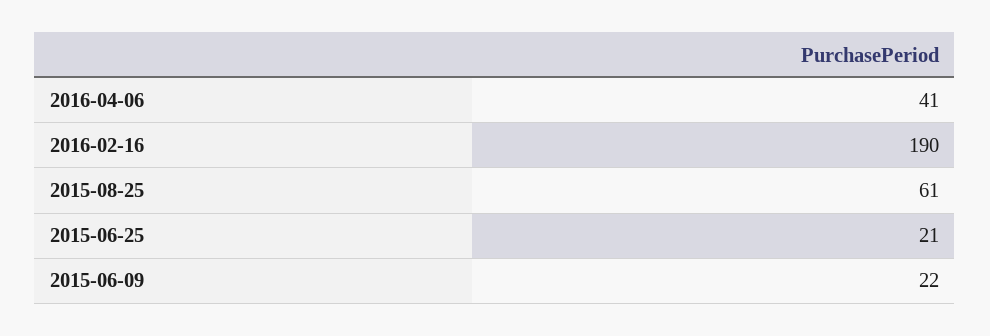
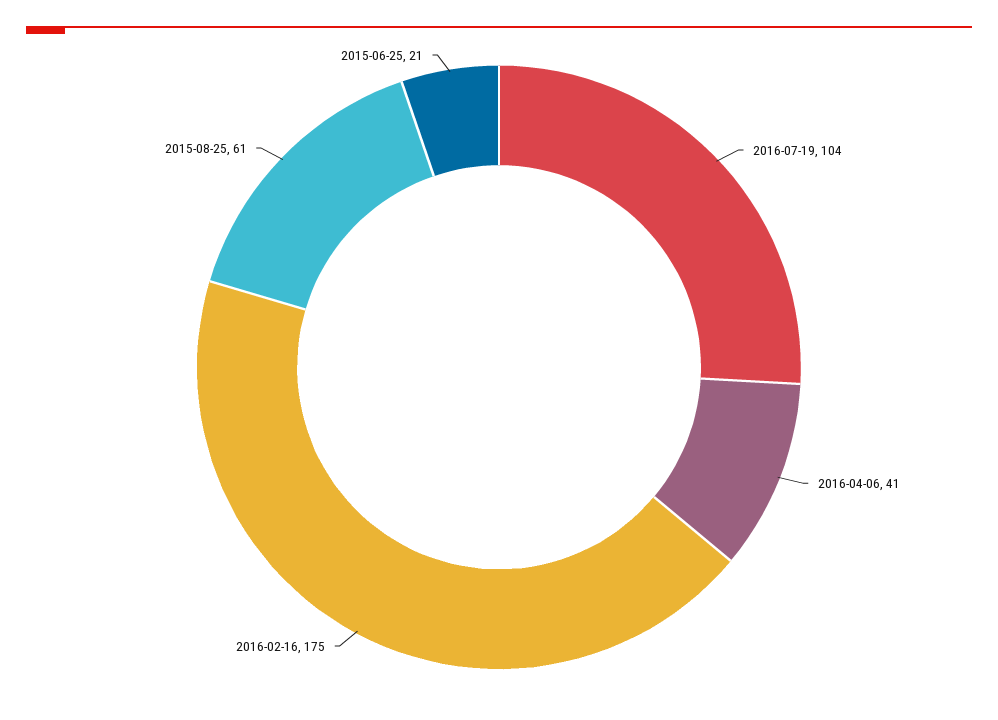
2016-02-16: 190 -> 175
2015-06-09: 22 -> none
2016-07-19: none -> 104

